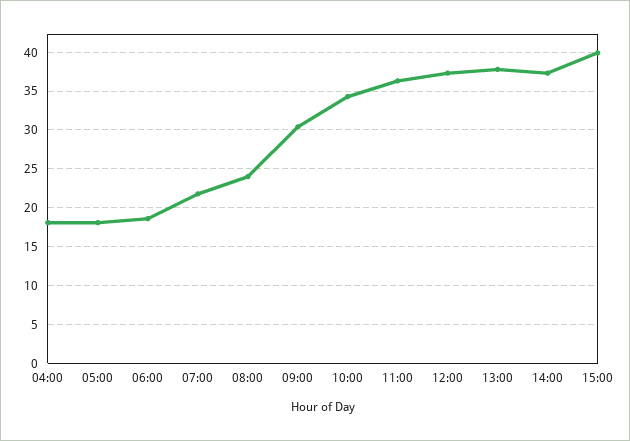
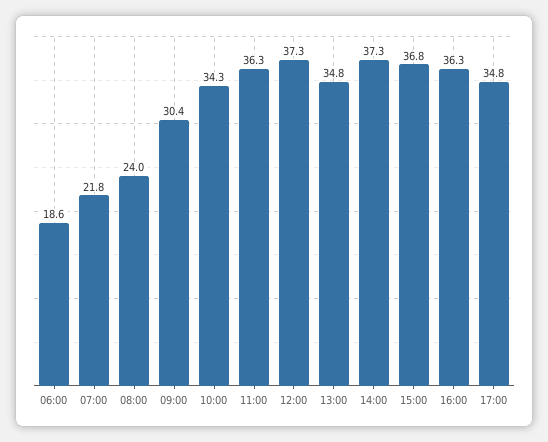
04:00: 18 -> none
05:00: 18 -> none
13:00: 38 -> 34.8
15:00: 40 -> 36.8
16:00: none -> 36.3
17:00: none -> 34.8

